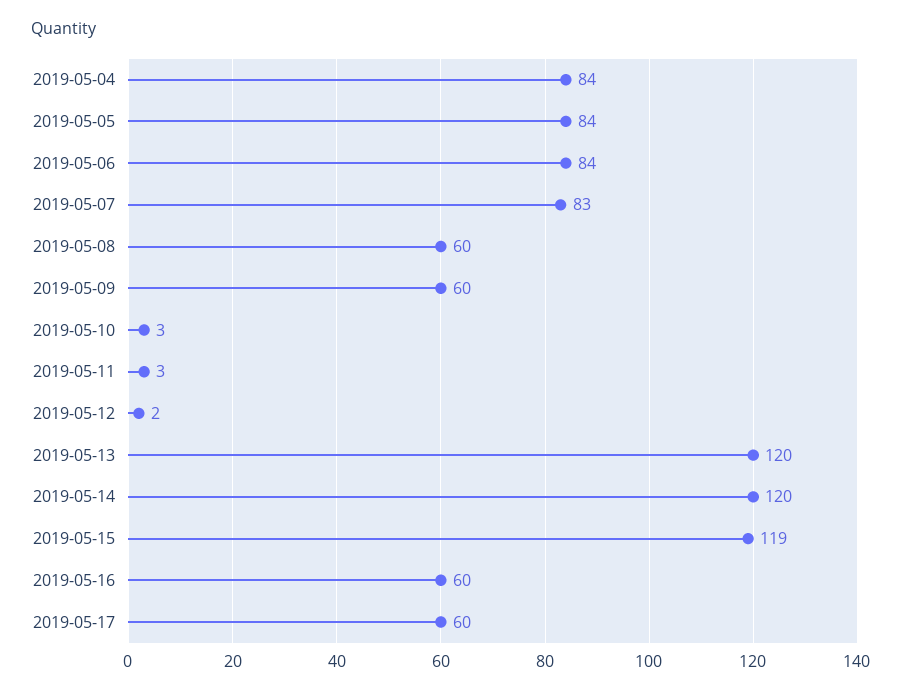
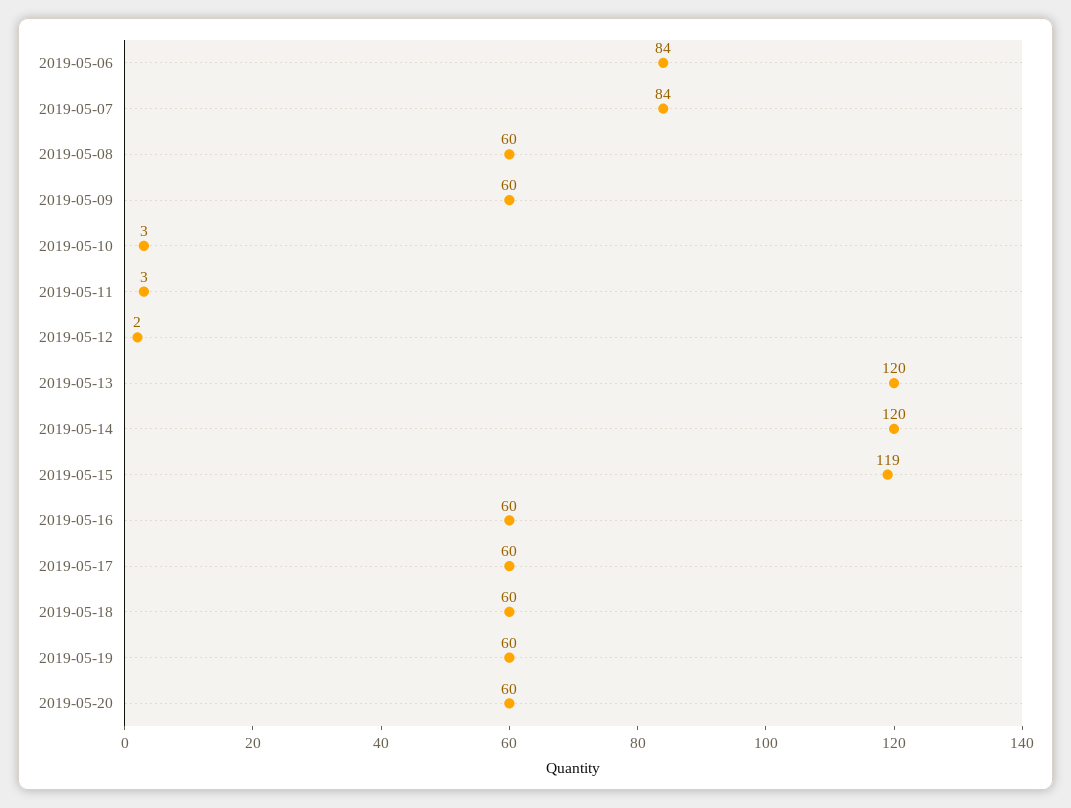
2019-05-04: 84 -> none
2019-05-05: 84 -> none
2019-05-07: 83 -> 84
2019-05-18: none -> 60
2019-05-19: none -> 60
2019-05-20: none -> 60

